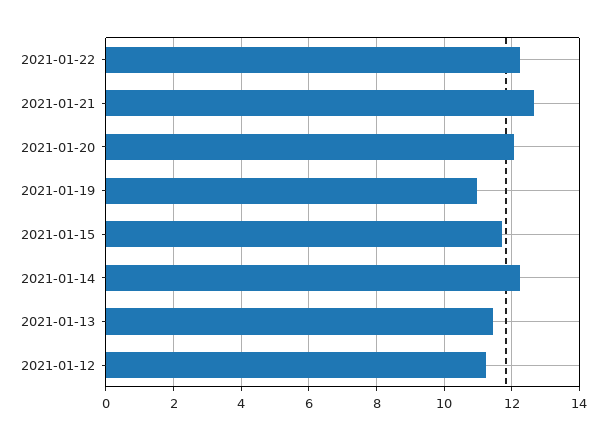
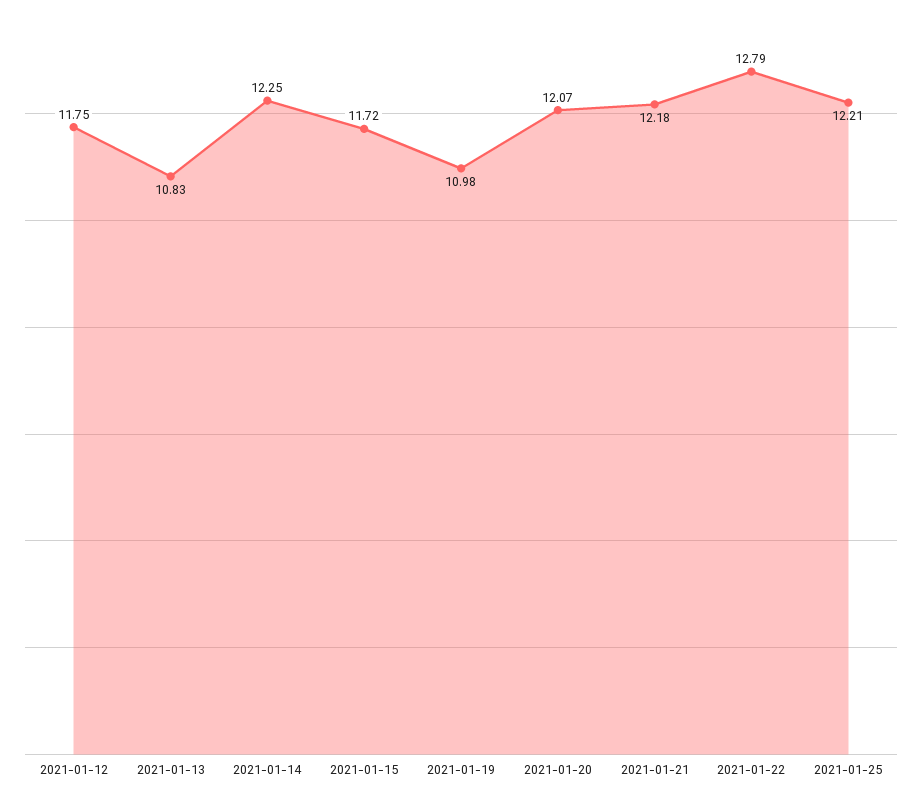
2021-01-22: 12.2 -> 12.79
2021-01-21: 12.6 -> 12.18
2021-01-13: 11.4 -> 10.83
2021-01-12: 11.2 -> 11.75
2021-01-25: none -> 12.21

